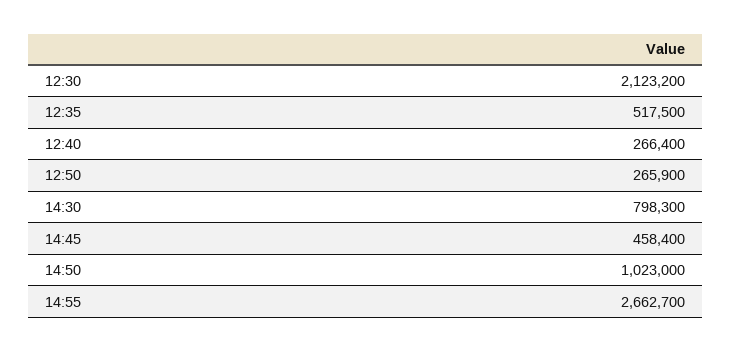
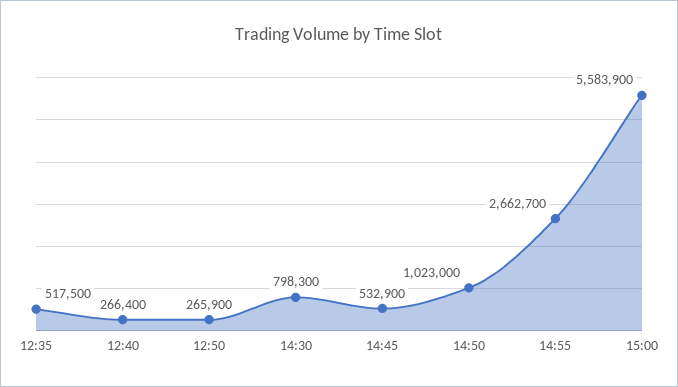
12:30: 2123200 -> none
14:45: 458400 -> 532900
15:00: none -> 5583900

